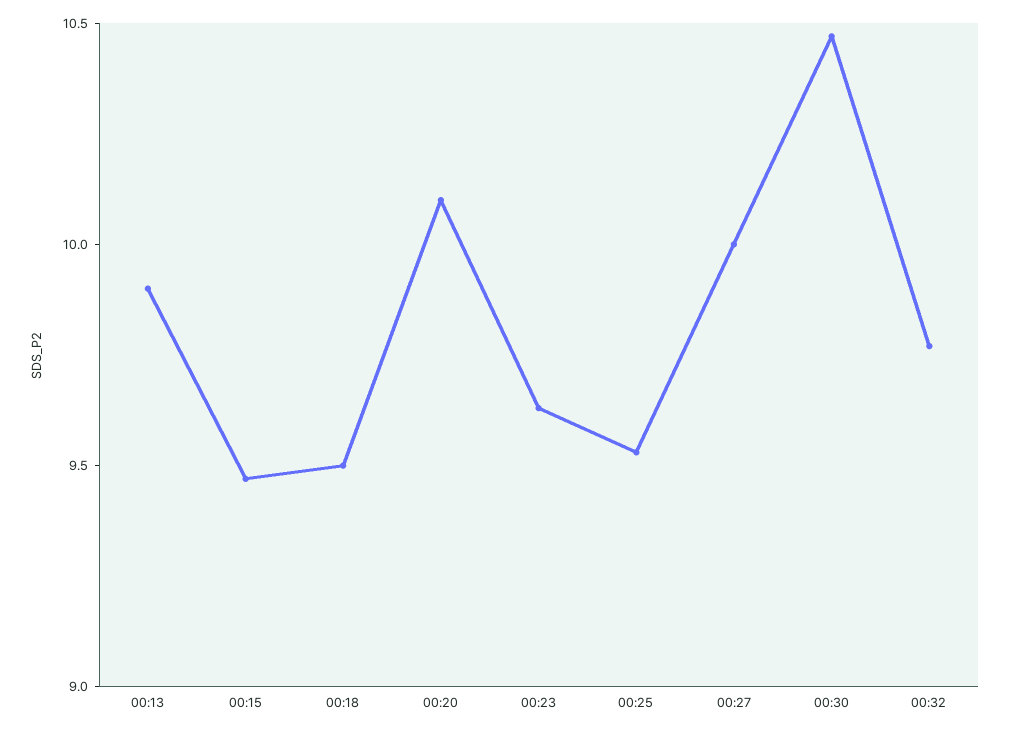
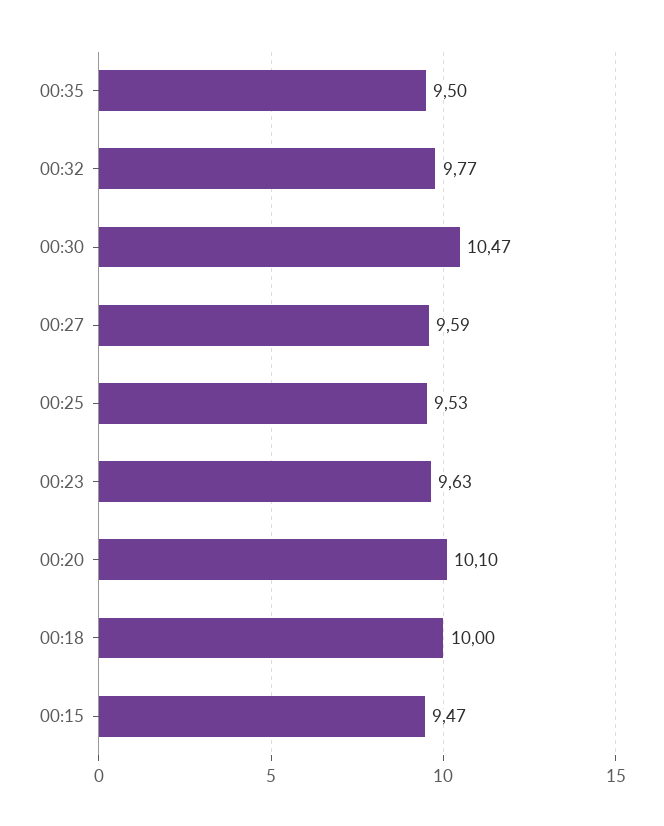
00:13: 9.9 -> none
00:18: 9.5 -> 10
00:27: 10 -> 9.59
00:35: none -> 9.5

